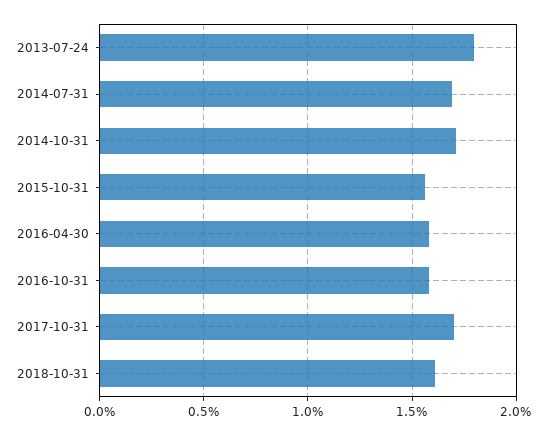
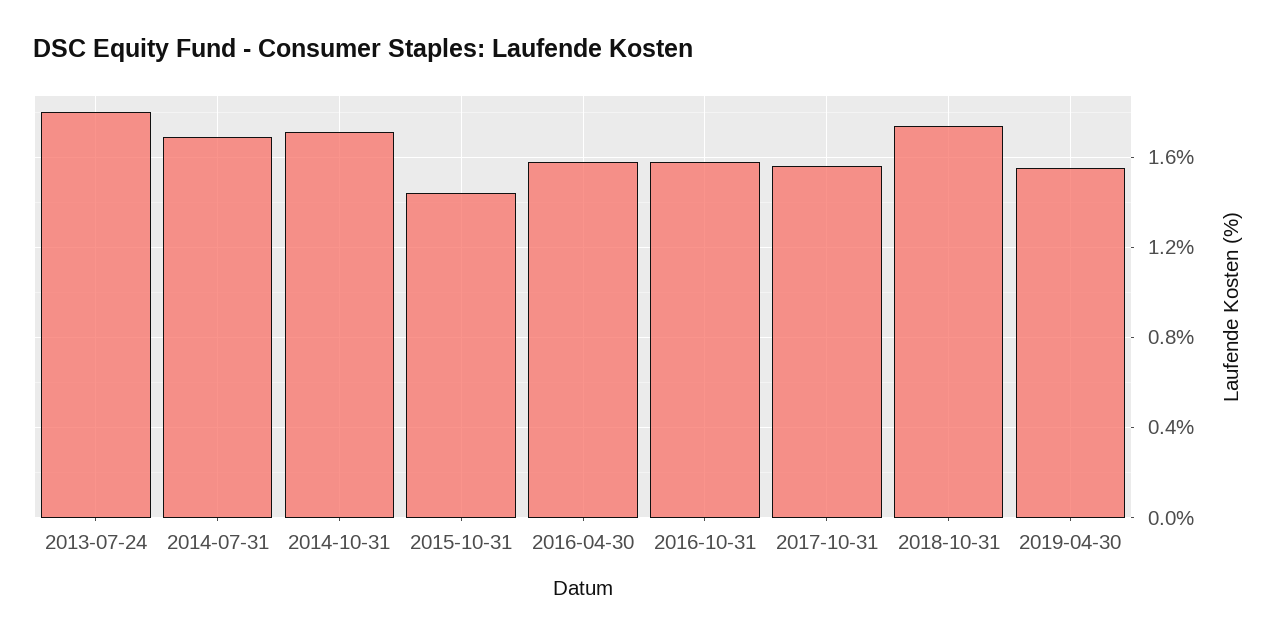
2015-10-31: 1.55 -> 1.45
2017-10-31: 1.7 -> 1.55
2018-10-31: 1.6 -> 1.75
2019-04-30: none -> 1.55

